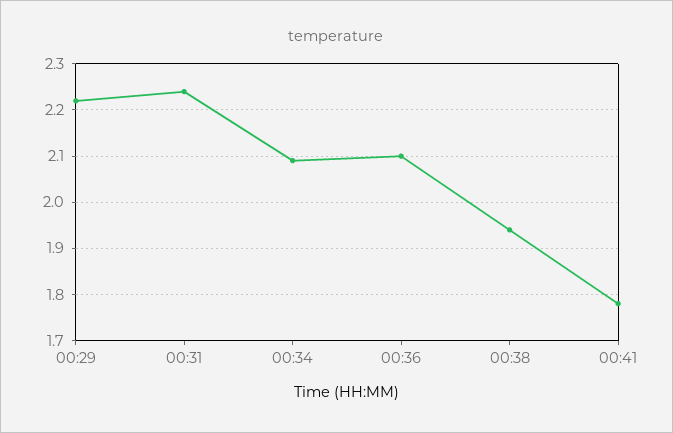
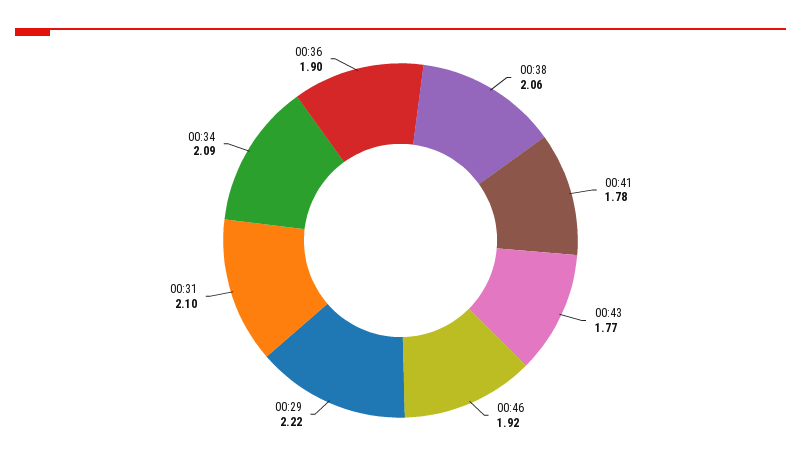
00:31: 2.25 -> 2.1
00:36: 2.1 -> 1.9
00:38: 1.95 -> 2.06
00:43: none -> 1.77
00:46: none -> 1.92

